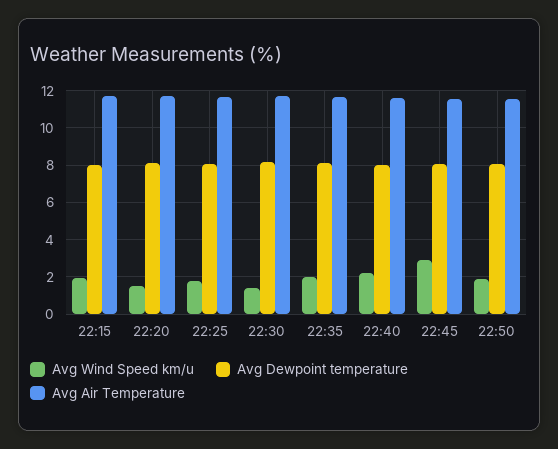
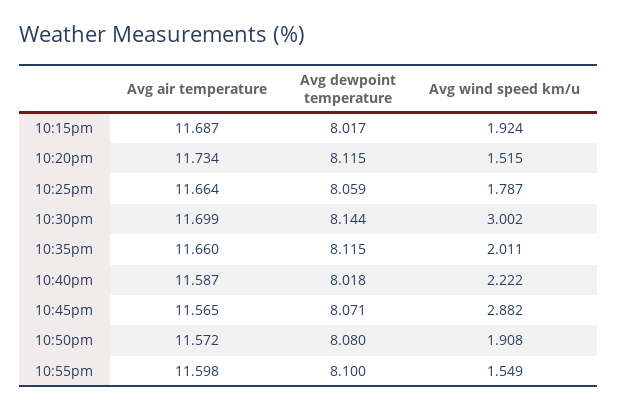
Avg Wind Speed km/u, 22:30: 1.5 -> 3.002
Avg Air Temperature, 10:55pm: none -> 11.598
Avg Dewpoint temperature, 10:55pm: none -> 8.1
Avg Wind Speed km/u, 10:55pm: none -> 1.549

